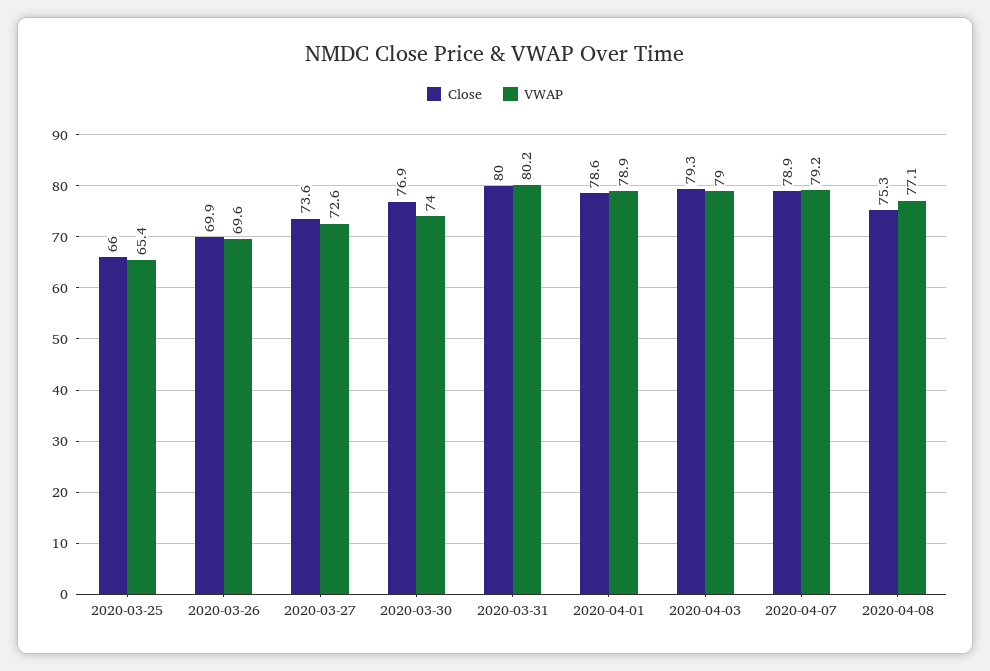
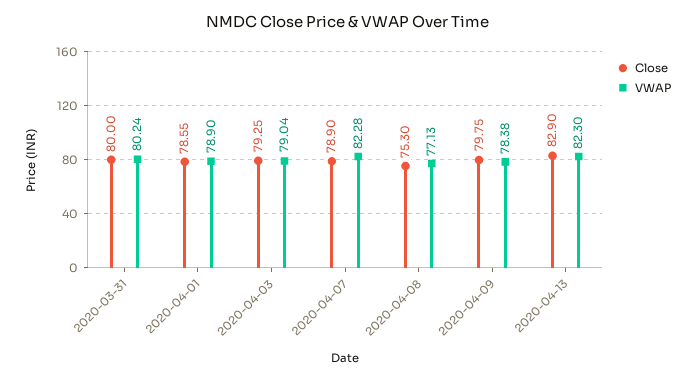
Close, 2020-03-25: 66 -> none
VWAP, 2020-03-25: 65.4 -> none
Close, 2020-03-26: 69.9 -> none
VWAP, 2020-03-26: 69.6 -> none
Close, 2020-03-27: 73.6 -> none
VWAP, 2020-03-27: 72.6 -> none
Close, 2020-03-30: 76.9 -> none
VWAP, 2020-03-30: 74 -> none
VWAP, 2020-04-07: 79.2 -> 82.28
Close, 2020-04-09: none -> 79.75
VWAP, 2020-04-09: none -> 78.38
Close, 2020-04-13: none -> 82.9
VWAP, 2020-04-13: none -> 82.3

